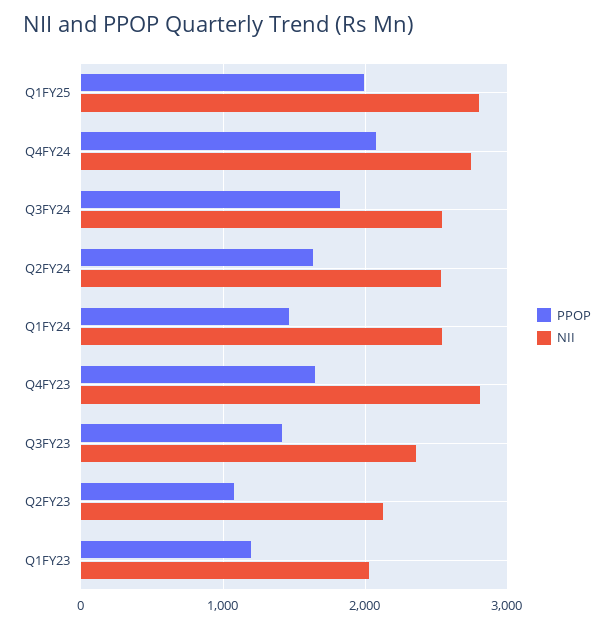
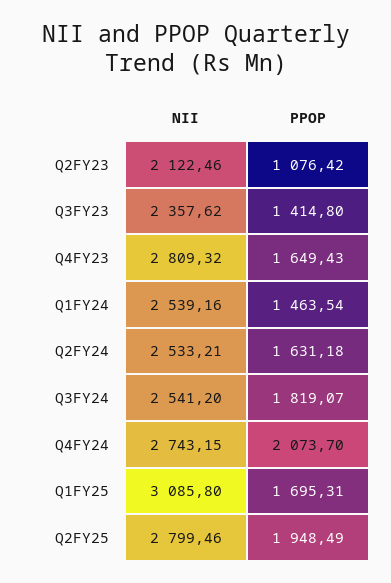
PPOP, Q1FY25: 2000 -> 1695.31
NII, Q1FY25: 2800 -> 3085.8
PPOP, Q1FY23: 1200 -> none
NII, Q1FY23: 2000 -> none
NII, Q2FY25: none -> 2799.46
PPOP, Q2FY25: none -> 1948.49

